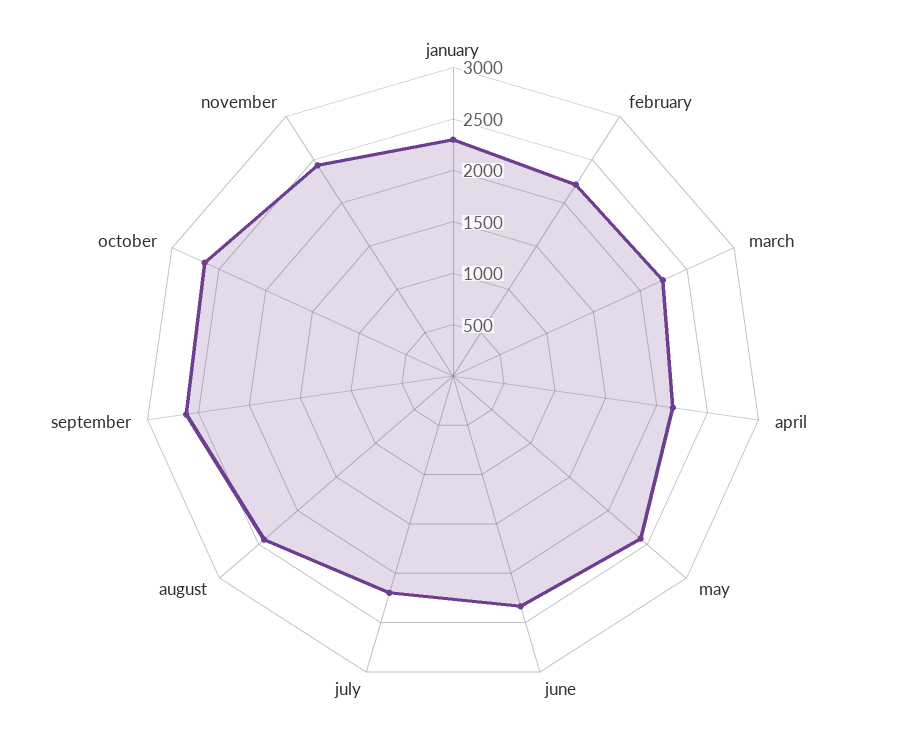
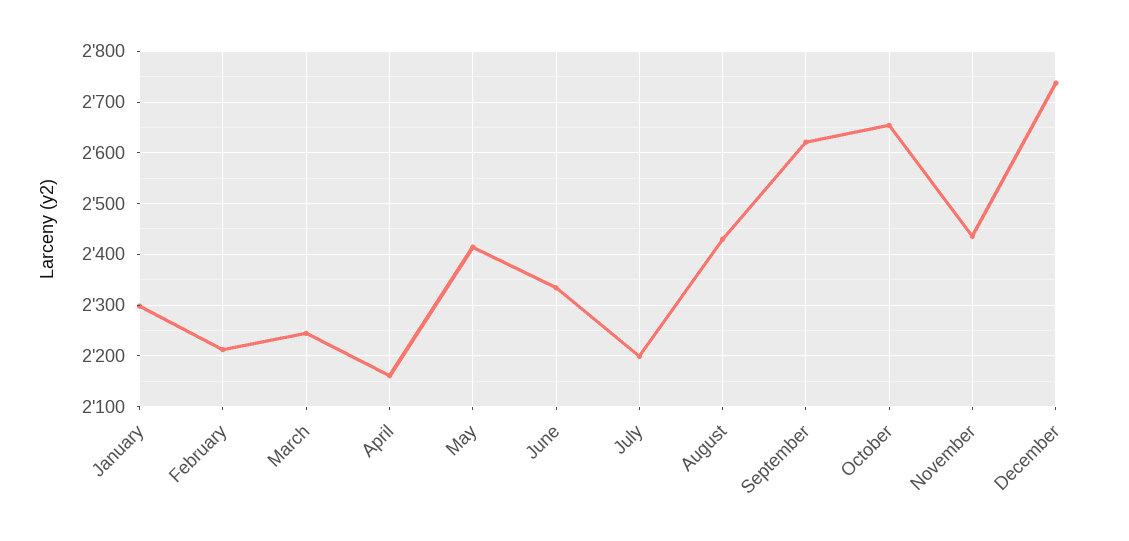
December: none -> 2740

